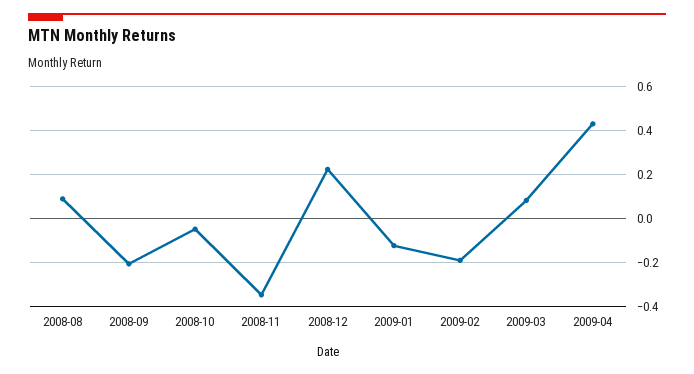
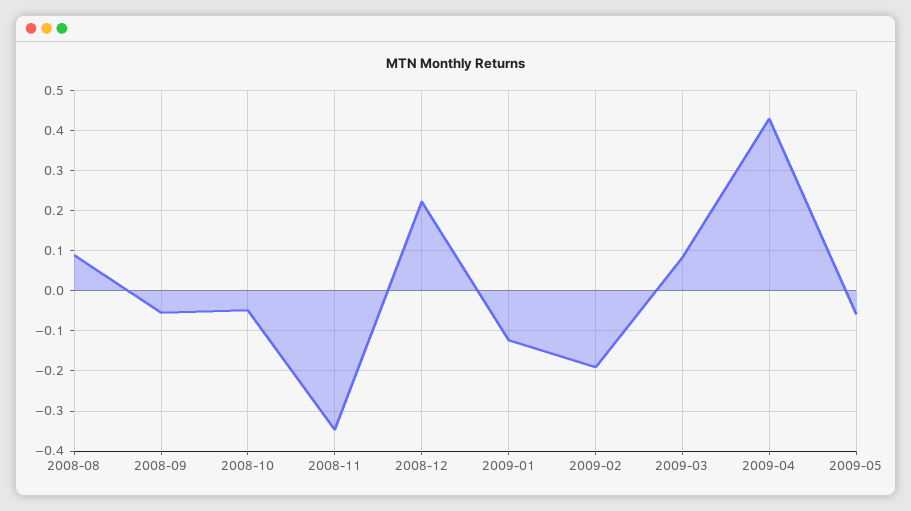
2008-09: -0.2 -> -0.06
2009-05: none -> -0.06

